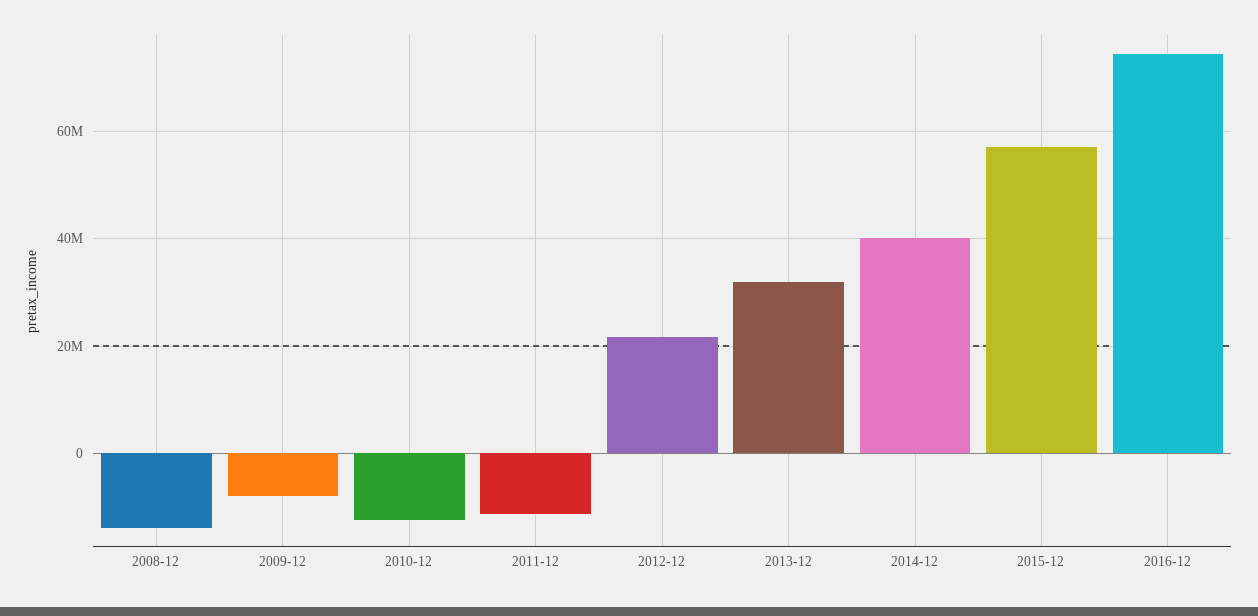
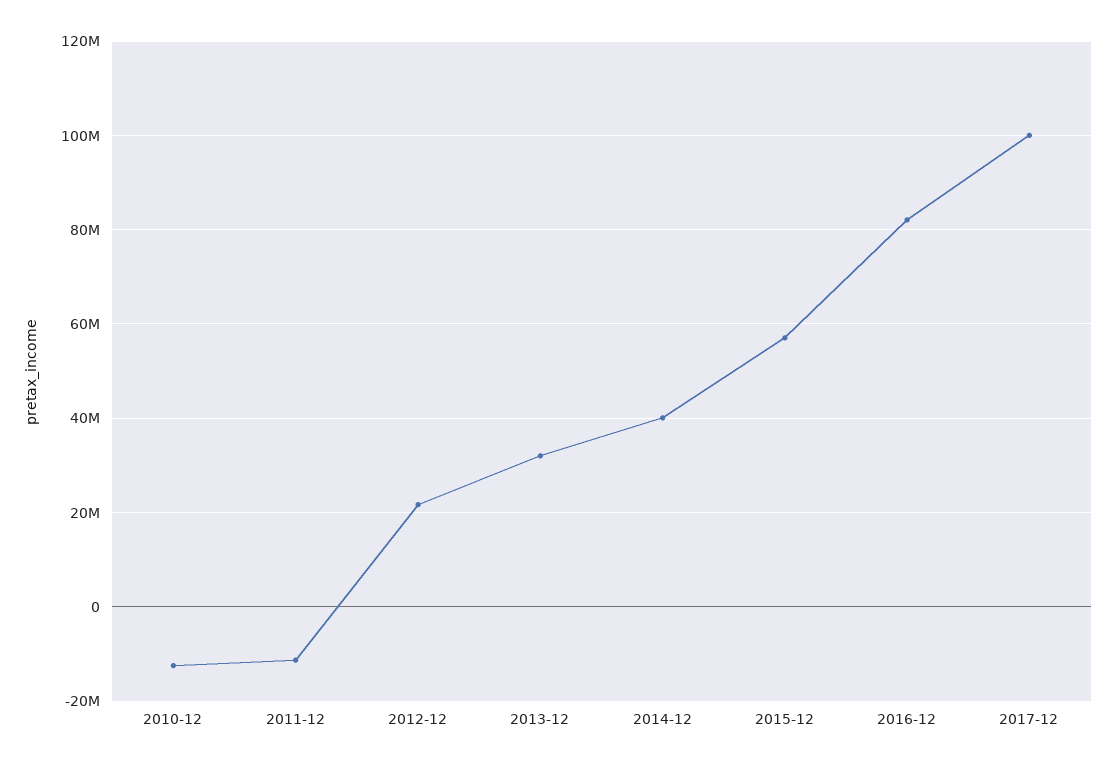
2008-12: -14000000 -> none
2009-12: -8000000 -> none
2016-12: 74000000 -> 82000000
2017-12: none -> 100000000

